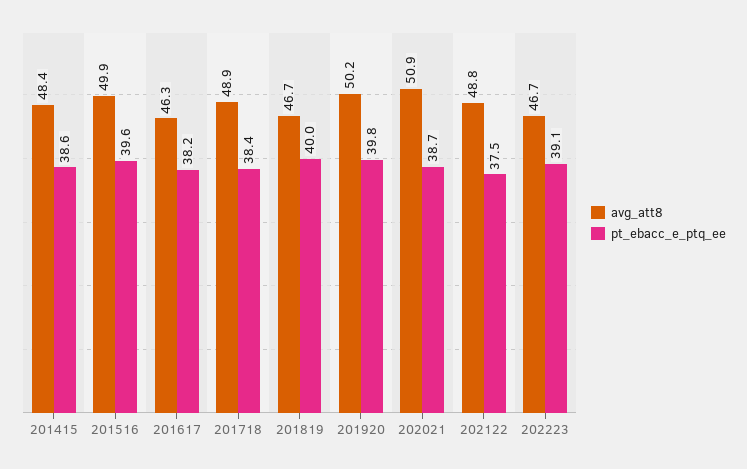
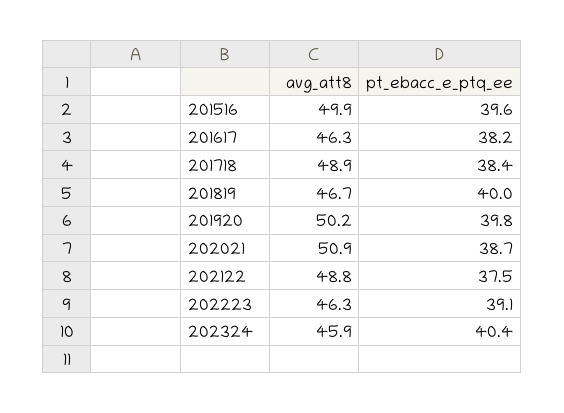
avg_att8, 201415: 48.4 -> none
pt_ebacc_e_ptq_ee, 201415: 38.6 -> none
avg_att8, 202223: 46.7 -> 46.3
avg_att8, 202324: none -> 45.9
pt_ebacc_e_ptq_ee, 202324: none -> 40.4

